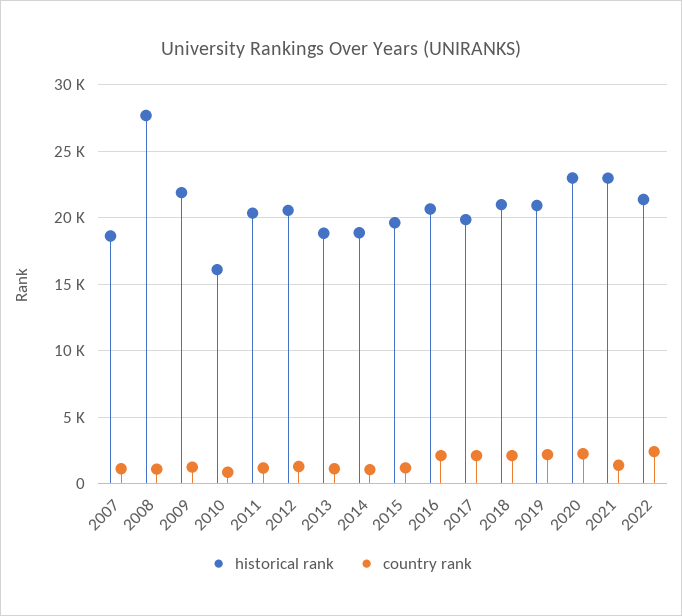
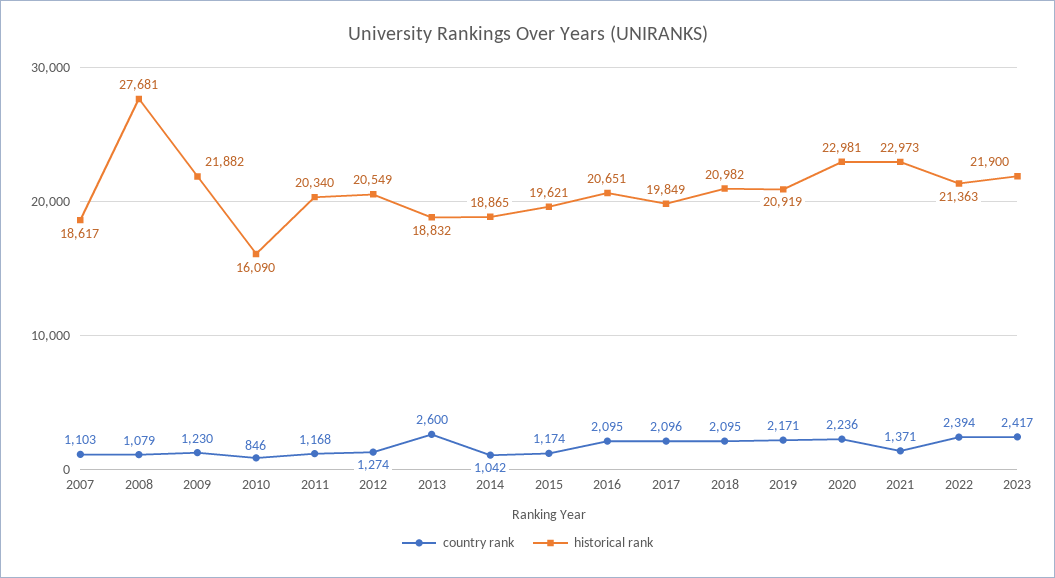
country rank, 2013: 1000 -> 2600
country rank, 2023: none -> 2417
historical rank, 2023: none -> 21900

